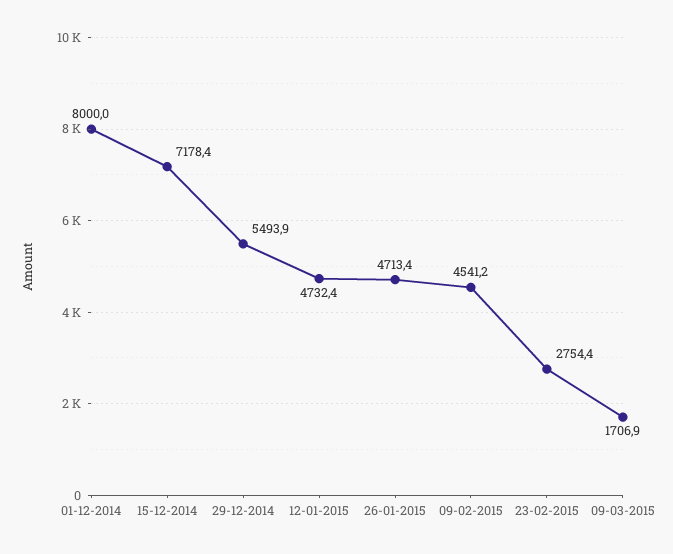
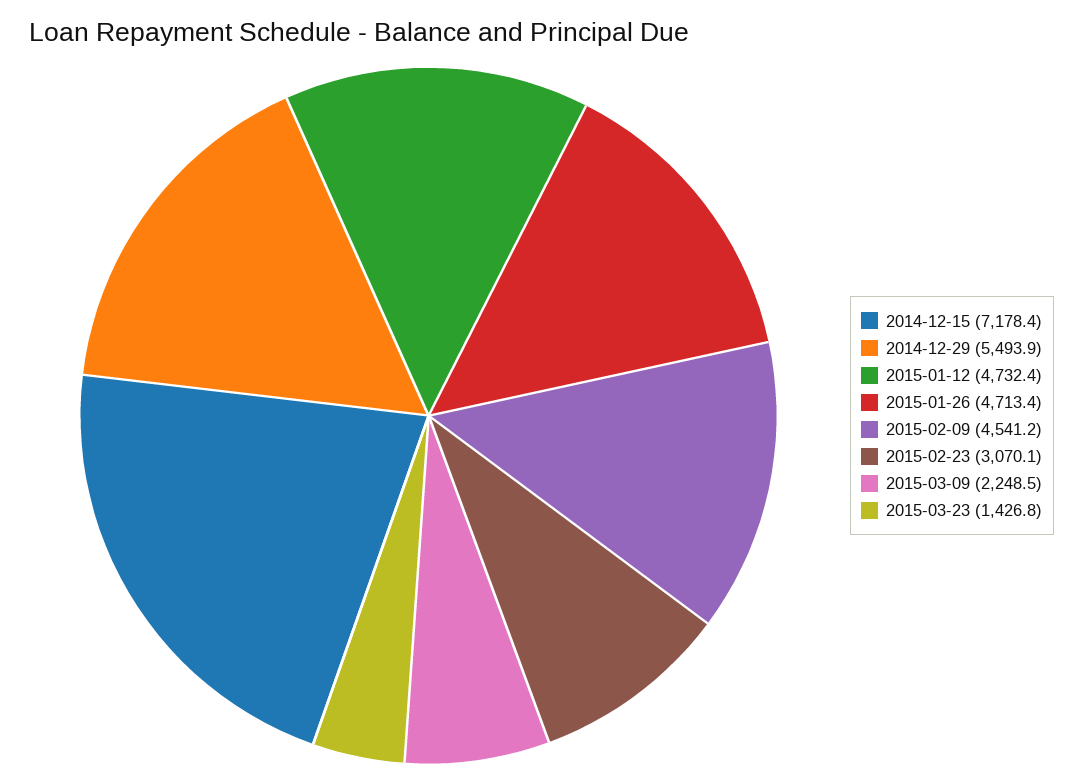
01-12-2014: 8000 -> none
23-02-2015: 2754.4 -> 3070.1
09-03-2015: 1706.9 -> 2248.5
2015-03-23: none -> 1426.8

